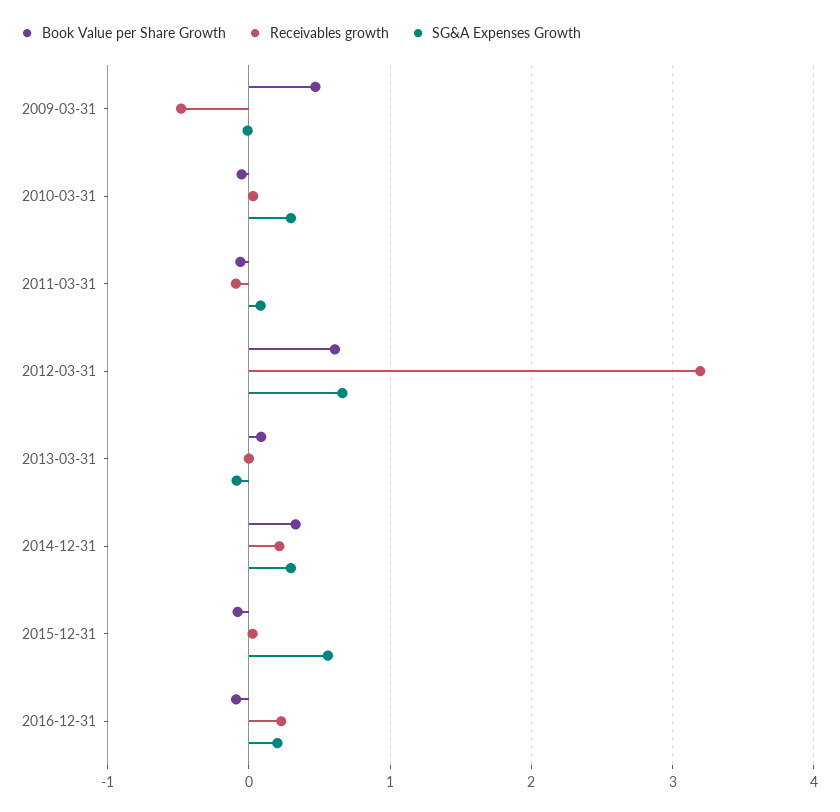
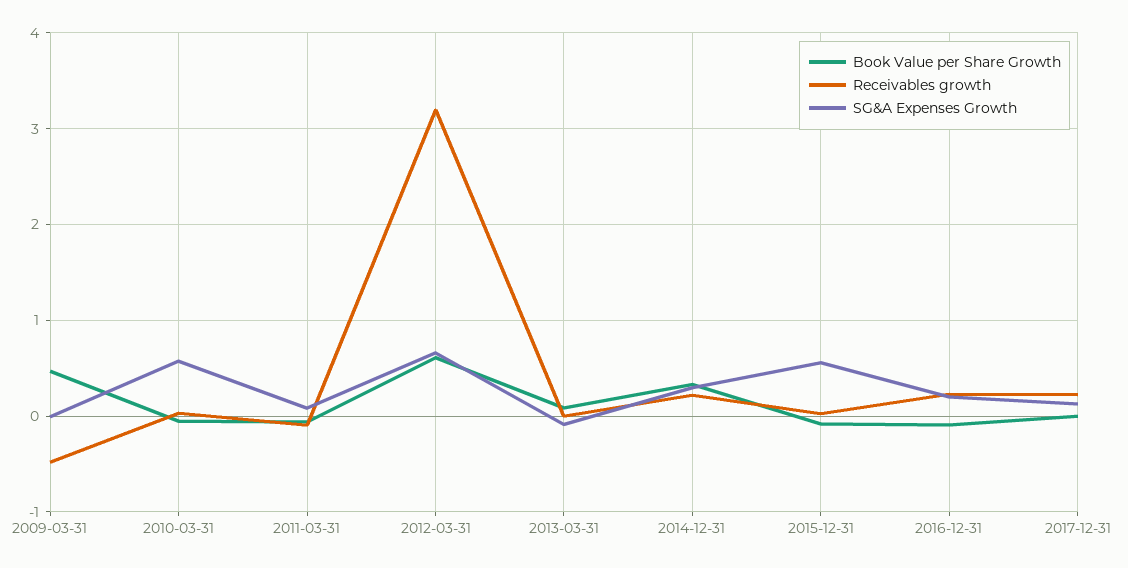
SG&A Expenses Growth, 2010-03-31: 0.3 -> 0.6
Book Value per Share Growth, 2017-12-31: none -> 0
Receivables growth, 2017-12-31: none -> 0.2
SG&A Expenses Growth, 2017-12-31: none -> 0.1

